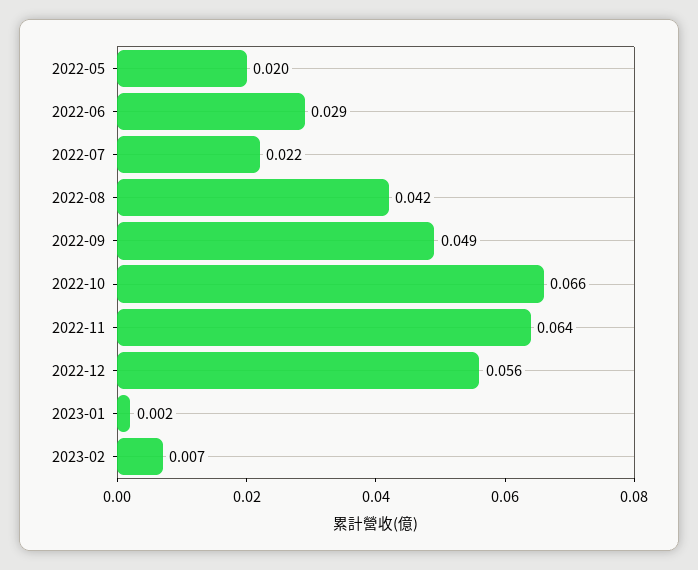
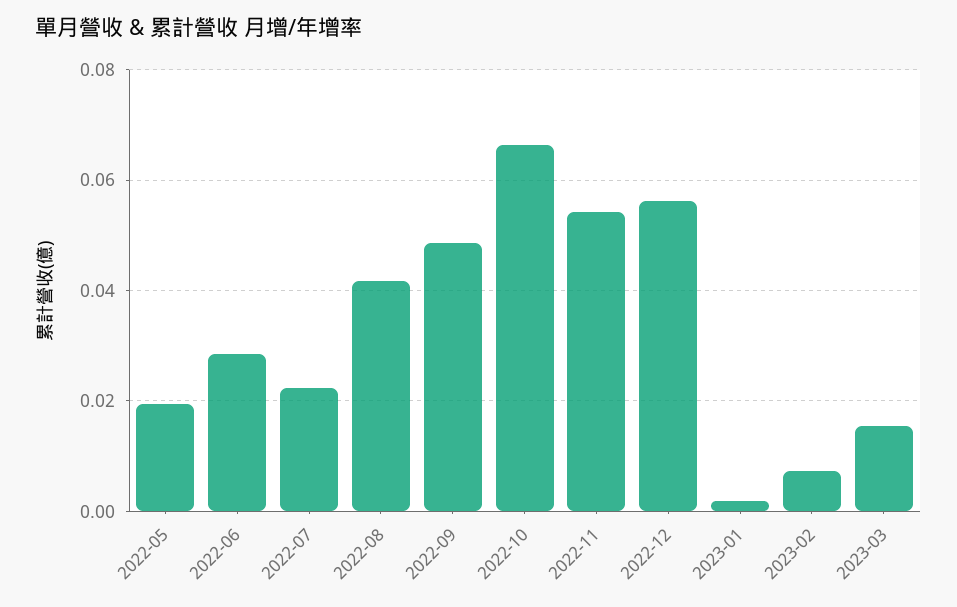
2022-11: 0.064 -> 0.054
2023-03: none -> 0.016

